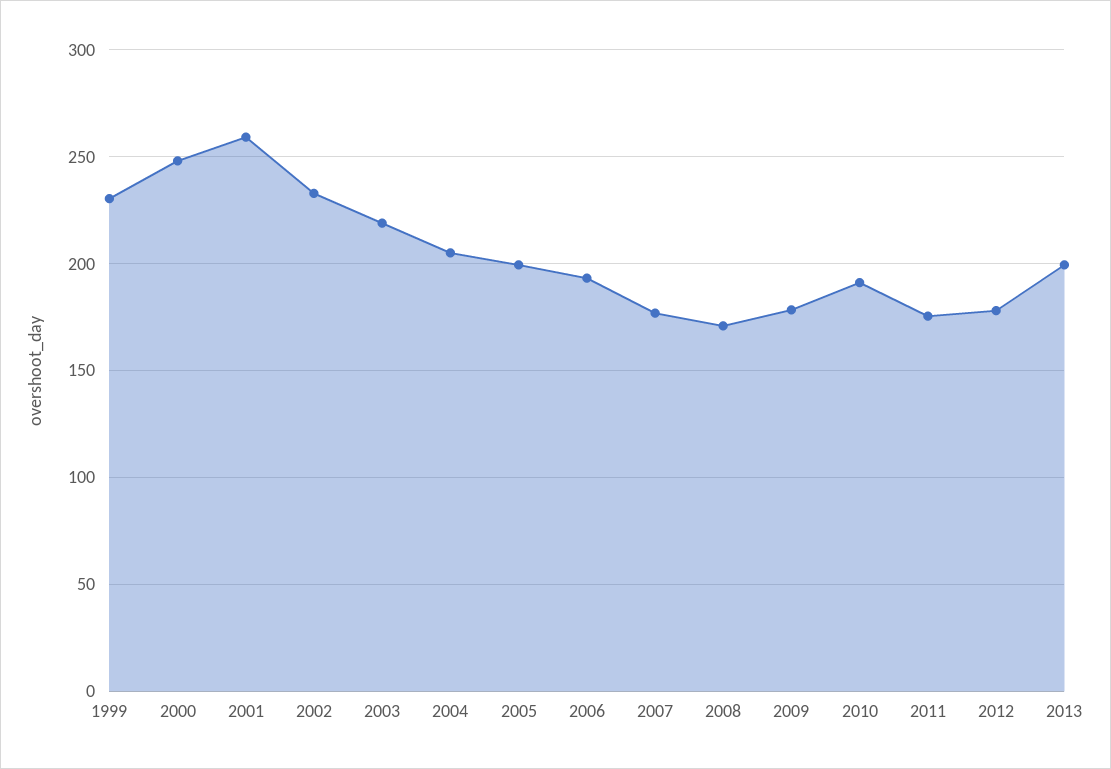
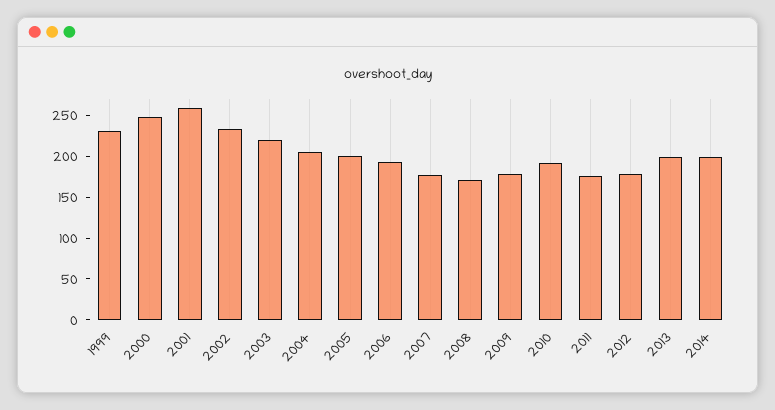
2014: none -> 200

